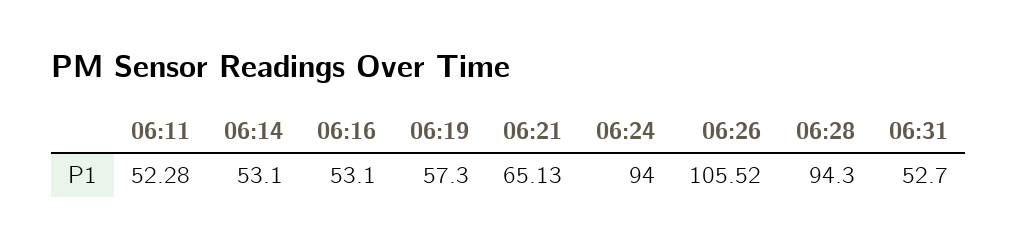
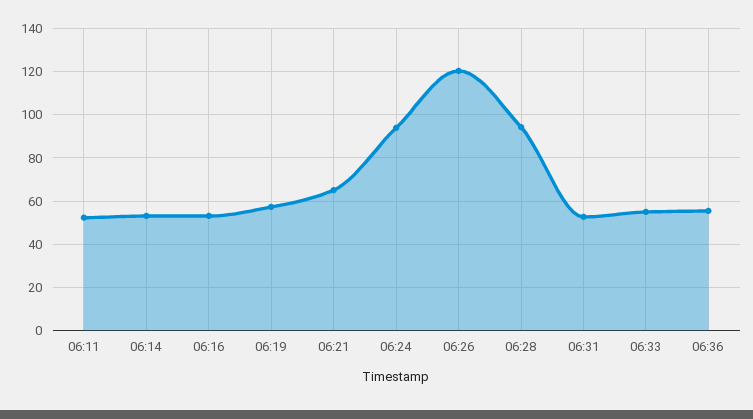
06:26: 105.52 -> 120
06:33: none -> 55
06:36: none -> 55

